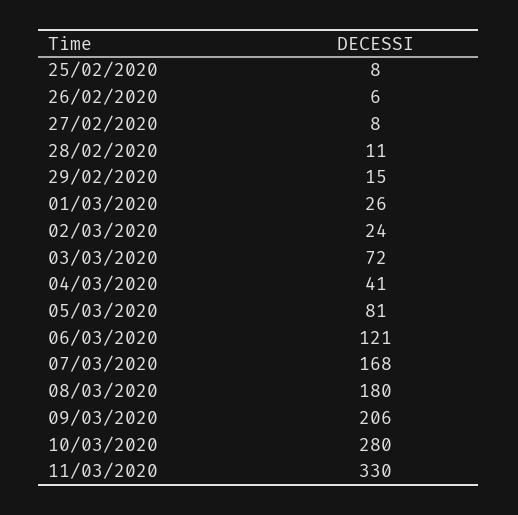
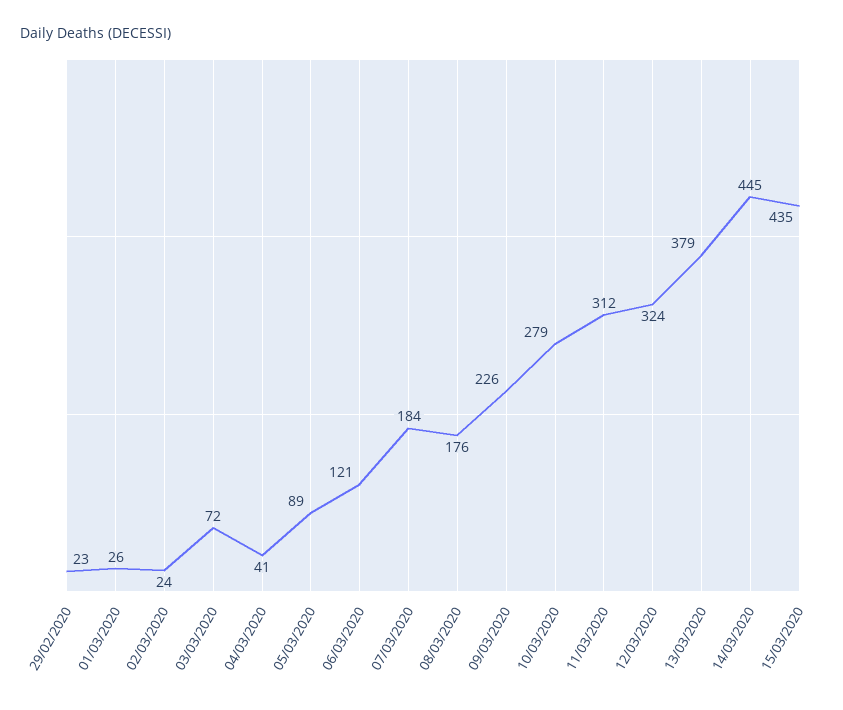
25/02/2020: 8 -> none
26/02/2020: 6 -> none
27/02/2020: 8 -> none
28/02/2020: 11 -> none
29/02/2020: 15 -> 23
05/03/2020: 81 -> 89
07/03/2020: 168 -> 184
08/03/2020: 180 -> 176
09/03/2020: 206 -> 226
10/03/2020: 280 -> 279
11/03/2020: 330 -> 312
12/03/2020: none -> 324
13/03/2020: none -> 379
14/03/2020: none -> 445
15/03/2020: none -> 435

